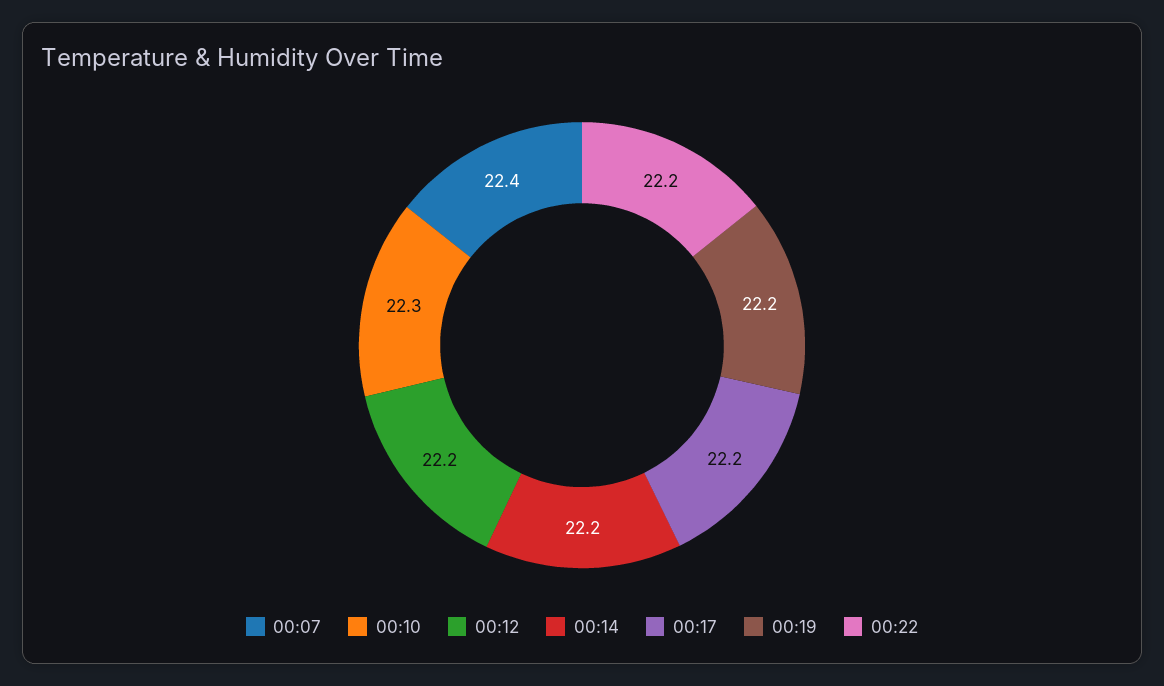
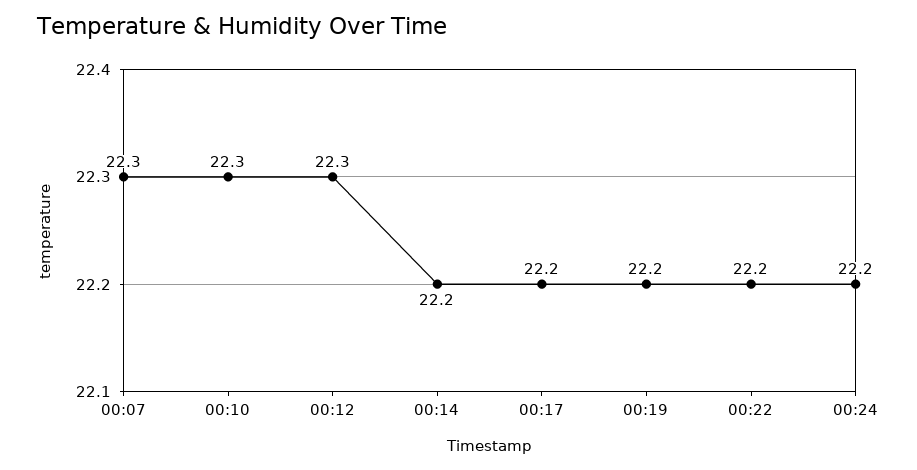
00:07: 22.4 -> 22.3
00:12: 22.2 -> 22.3
00:24: none -> 22.2

